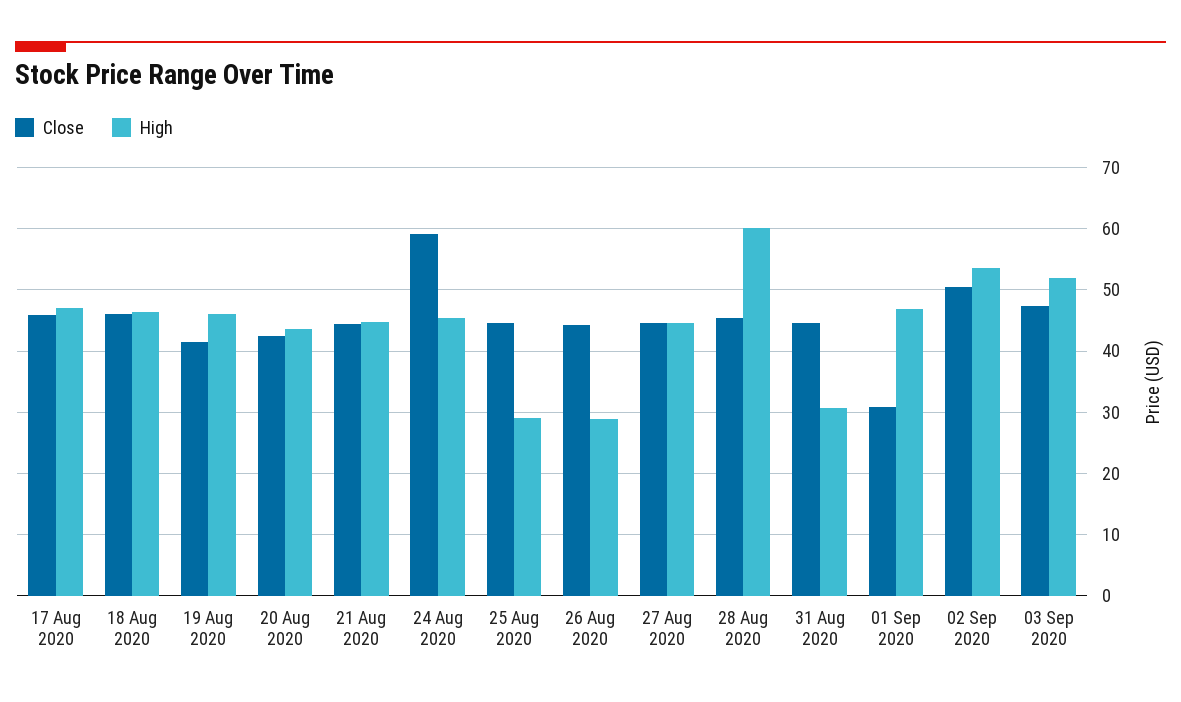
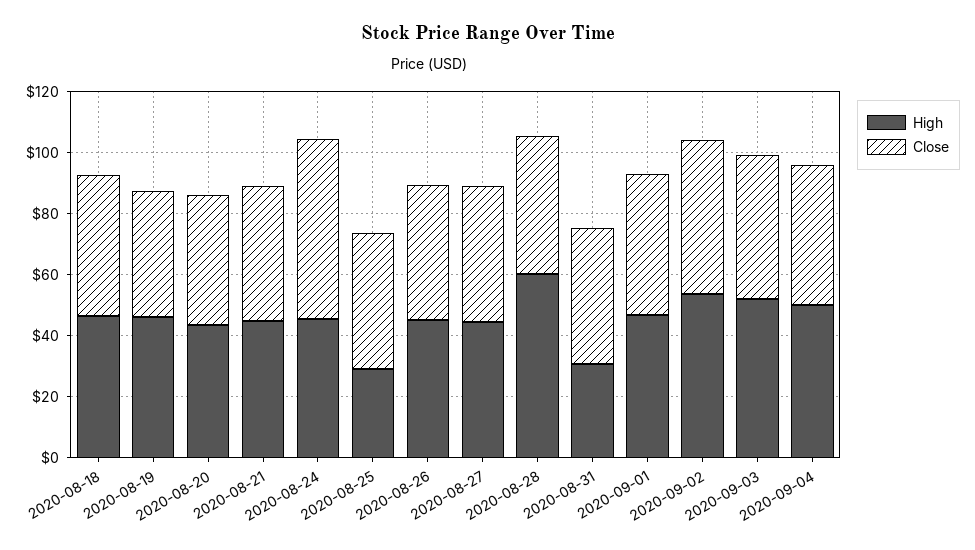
Close, 17 Aug 2020: 46 -> none
High, 17 Aug 2020: 47 -> none
High, 26 Aug 2020: 29 -> 45
Close, 01 Sep 2020: 31 -> 45
High, 2020-09-04: none -> 50
Close, 2020-09-04: none -> 45

